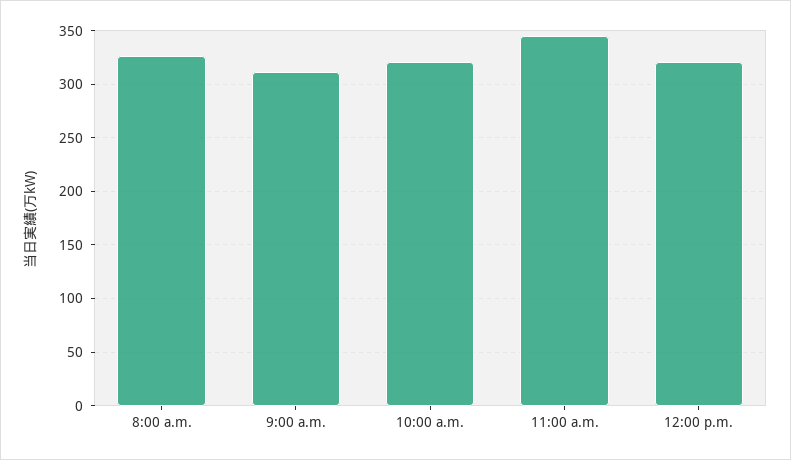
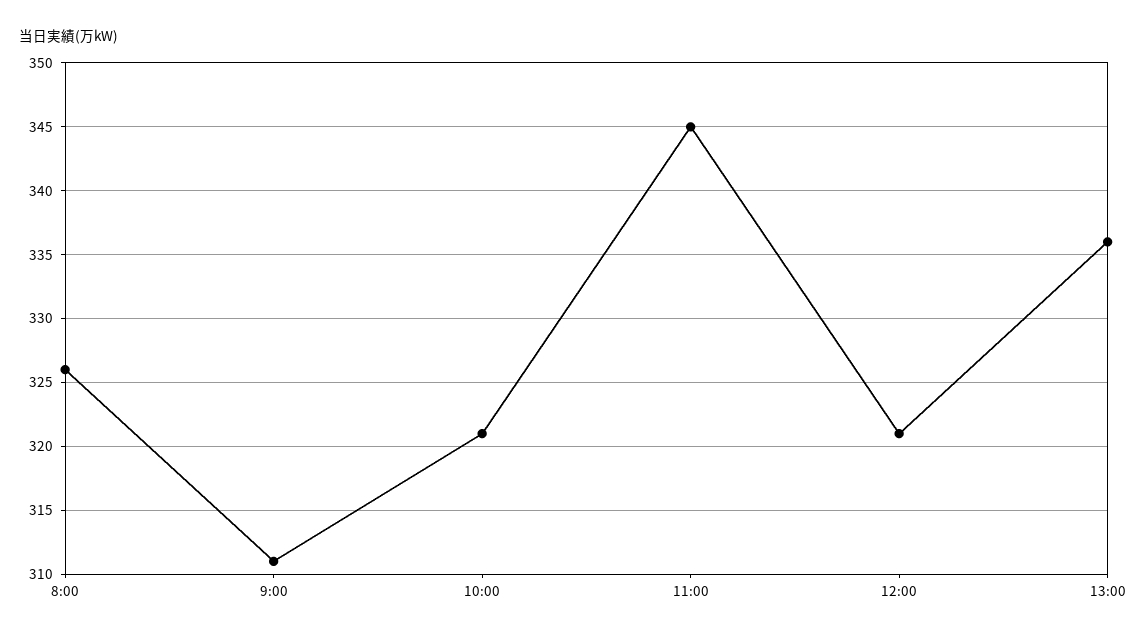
13:00: none -> 336

